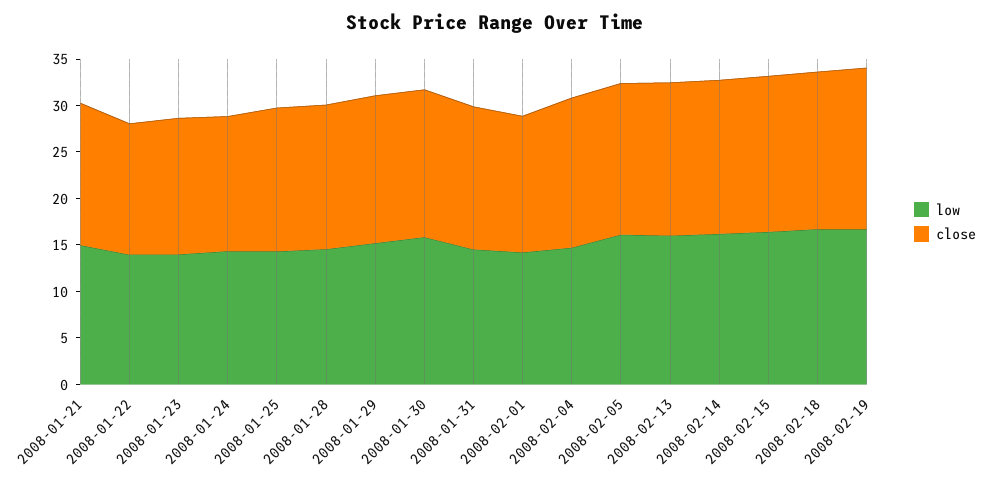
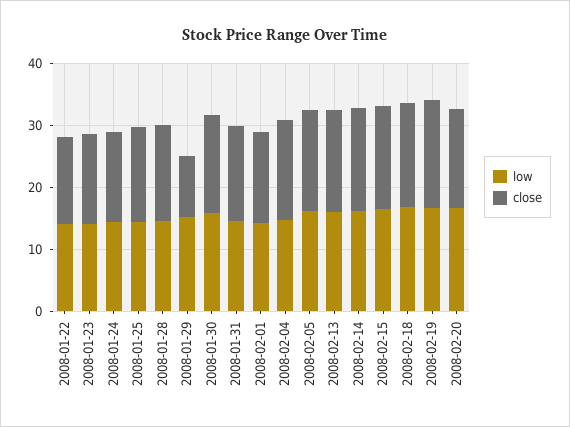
low, 2008-01-21: 15 -> none
close, 2008-01-21: 15 -> none
close, 2008-01-29: 16 -> 10
low, 2008-02-20: none -> 16
close, 2008-02-20: none -> 16

